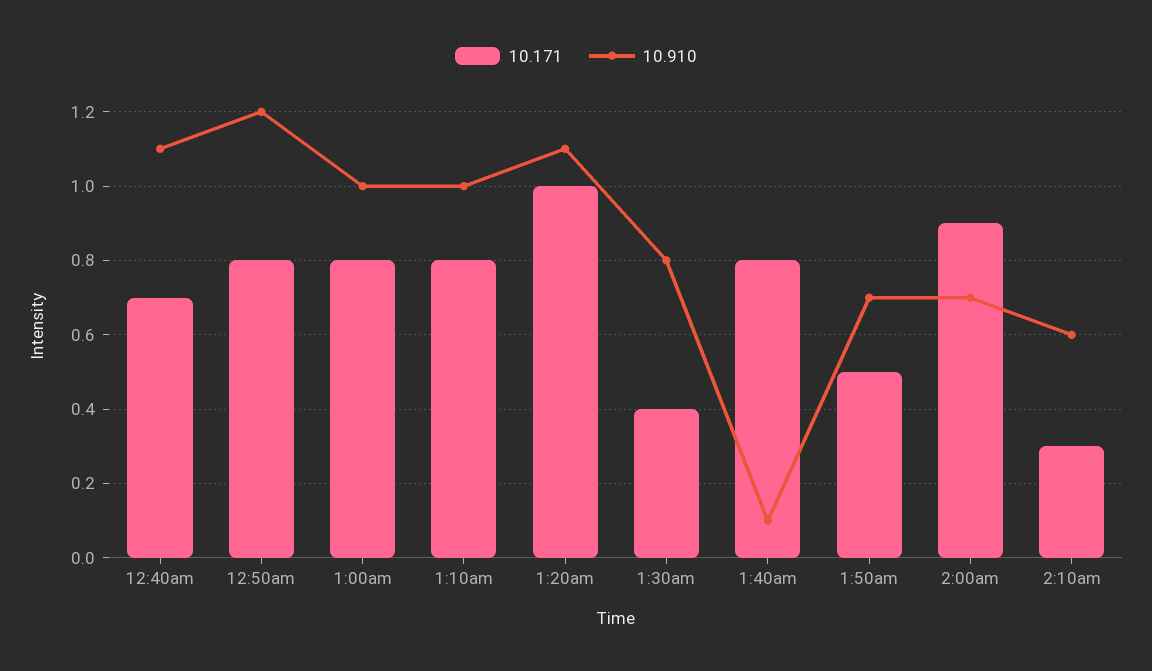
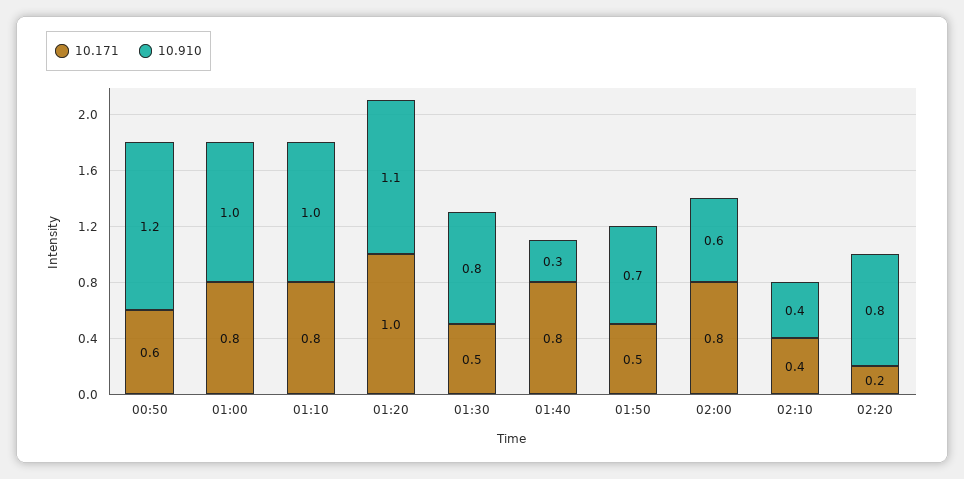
10.171, 12:40am: 0.7 -> none
10.910, 12:40am: 1.1 -> none
10.171, 12:50am: 0.8 -> 0.6
10.171, 1:30am: 0.4 -> 0.5
10.910, 1:40am: 0.1 -> 0.3
10.171, 2:00am: 0.9 -> 0.8
10.910, 2:00am: 0.7 -> 0.6
10.171, 2:10am: 0.3 -> 0.4
10.910, 2:10am: 0.6 -> 0.4
10.171, 02:20: none -> 0.2
10.910, 02:20: none -> 0.8

